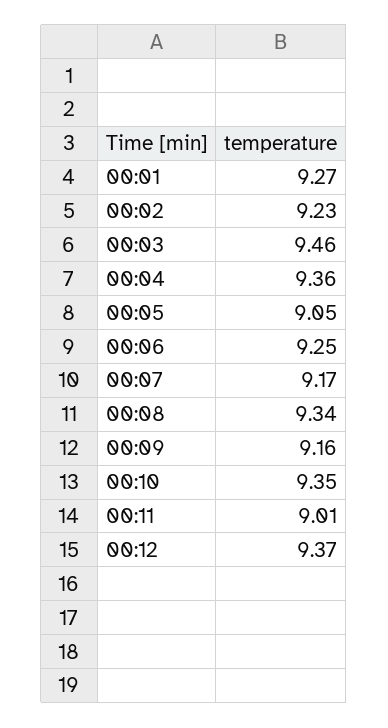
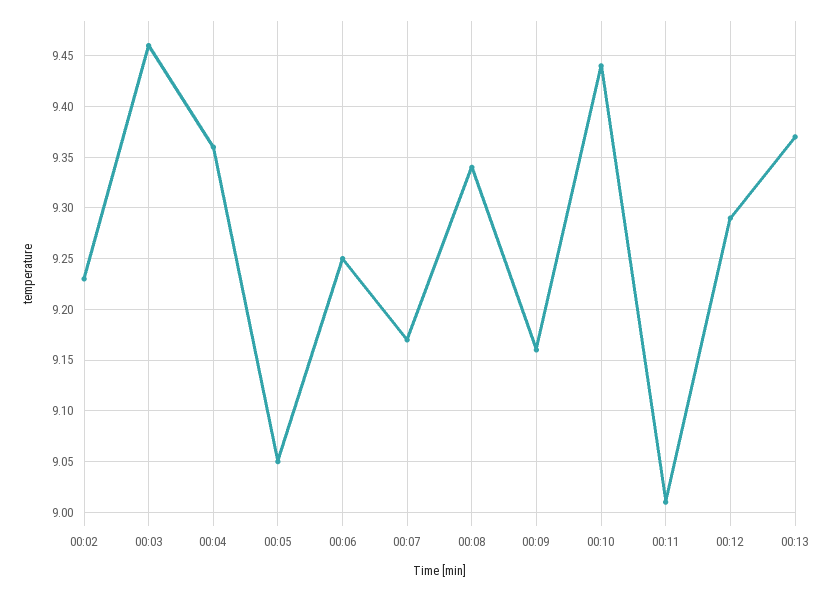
00:01: 9.27 -> none
00:10: 9.35 -> 9.44
00:12: 9.37 -> 9.29
00:13: none -> 9.37

